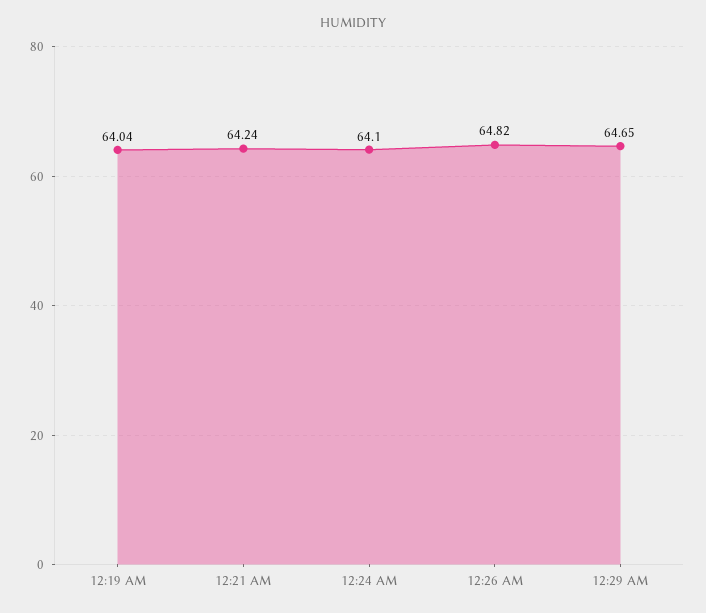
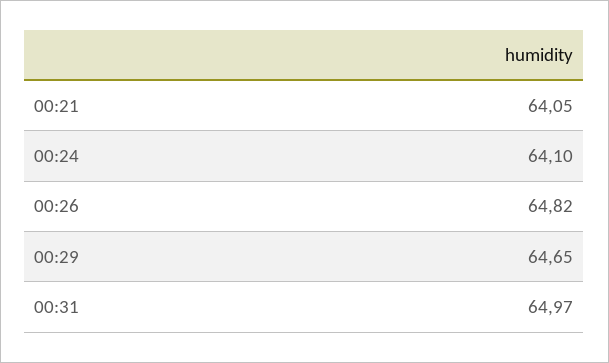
12:19 AM: 64.04 -> none
12:21 AM: 64.24 -> 64.05
00:31: none -> 64.97

